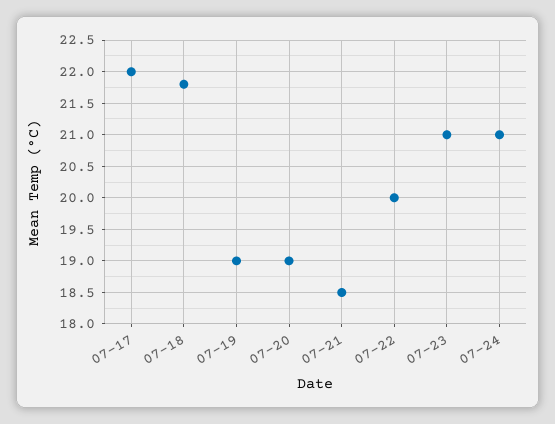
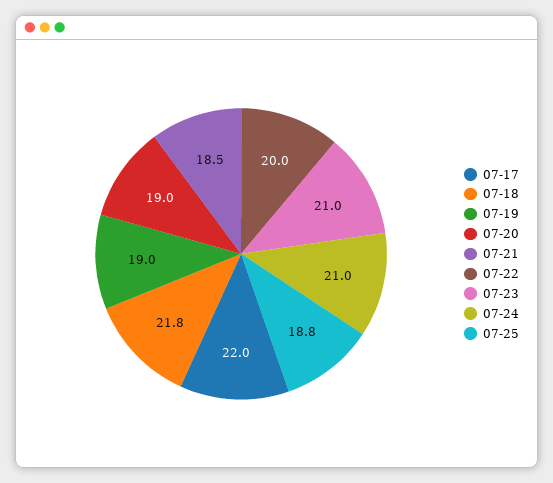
07-25: none -> 18.8

